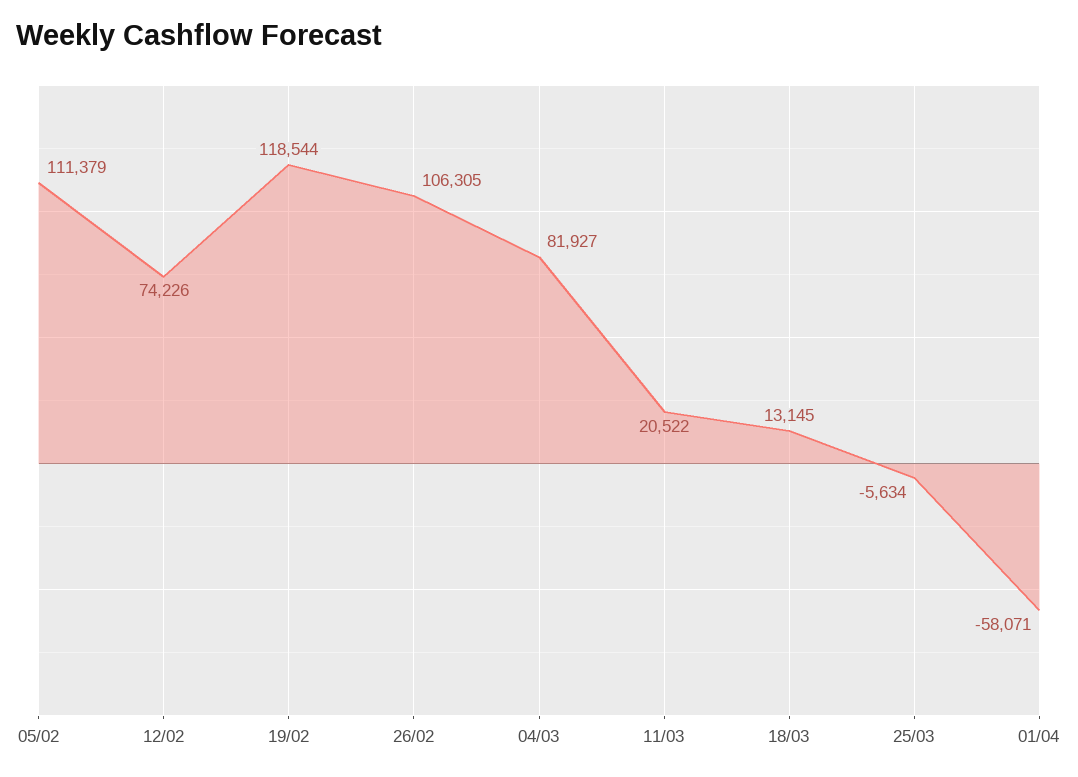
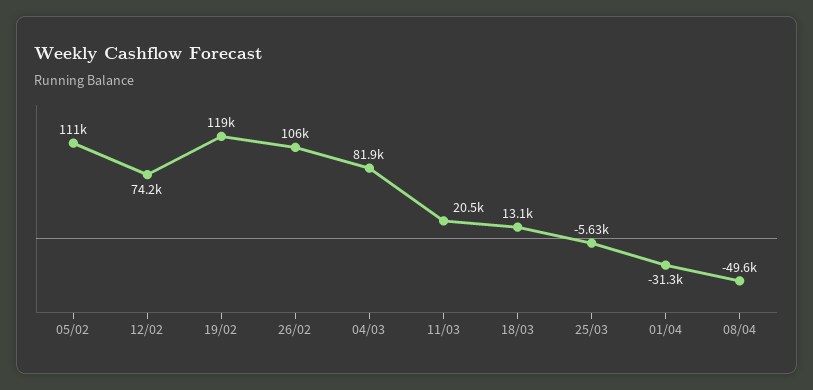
01/04: -58071 -> -31300
08/04: none -> -49600

